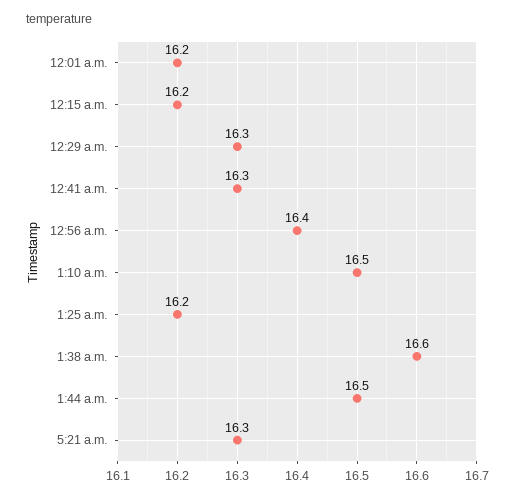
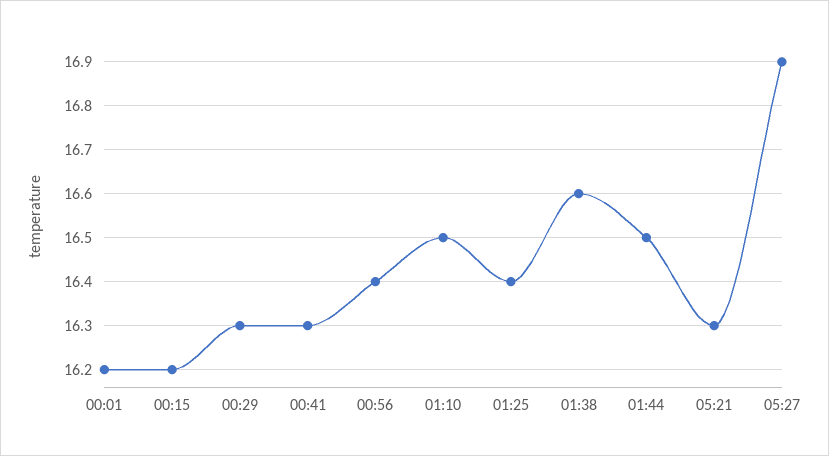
1:25 a.m.: 16.2 -> 16.4
05:27: none -> 16.9

